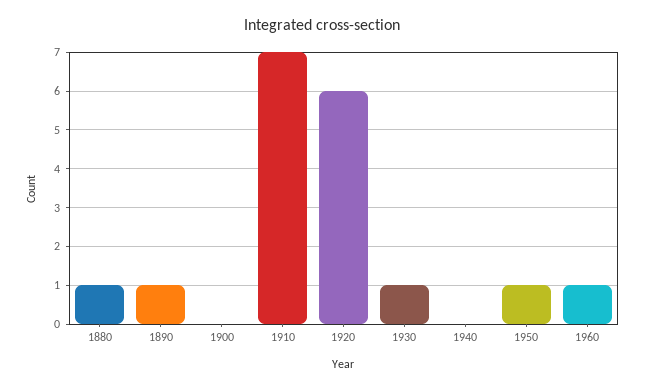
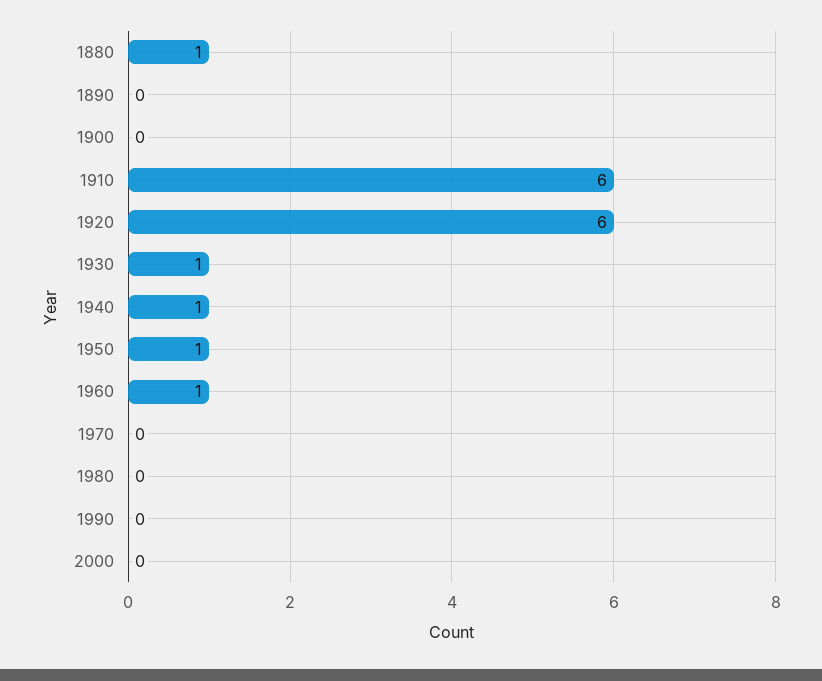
1890: 1 -> 0
1910: 7 -> 6
1940: 0 -> 1
1970: none -> 0
1980: none -> 0
1990: none -> 0
2000: none -> 0

